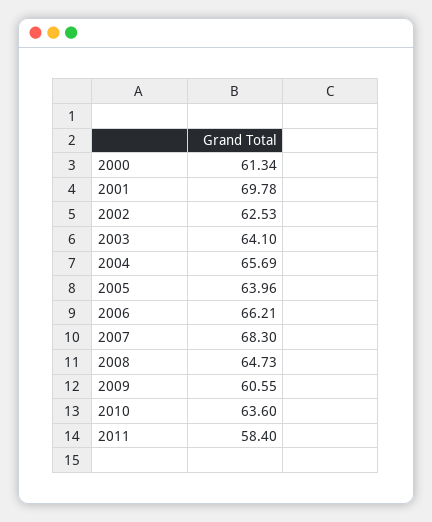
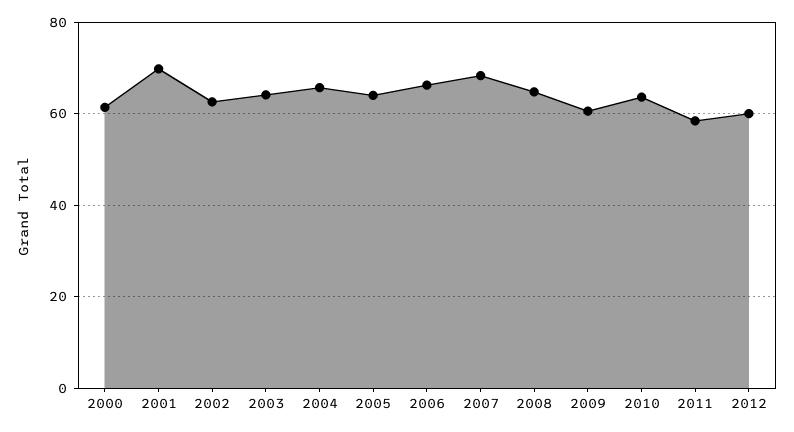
2012: none -> 60

